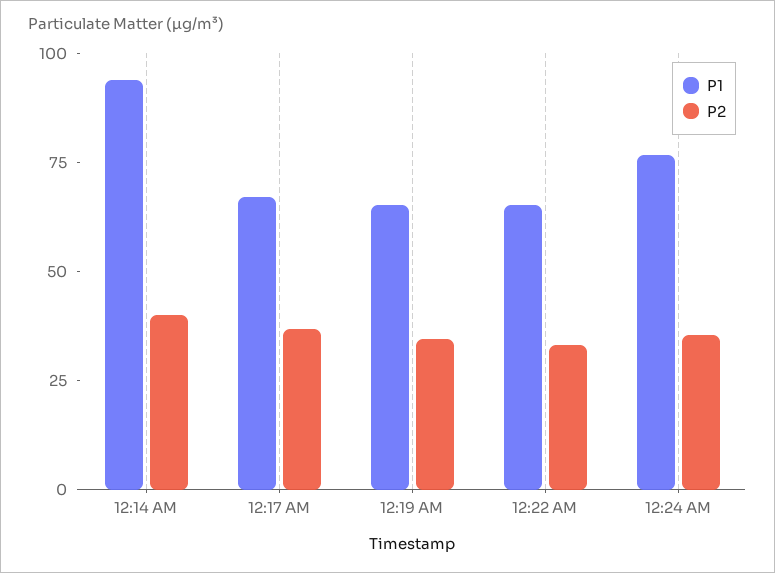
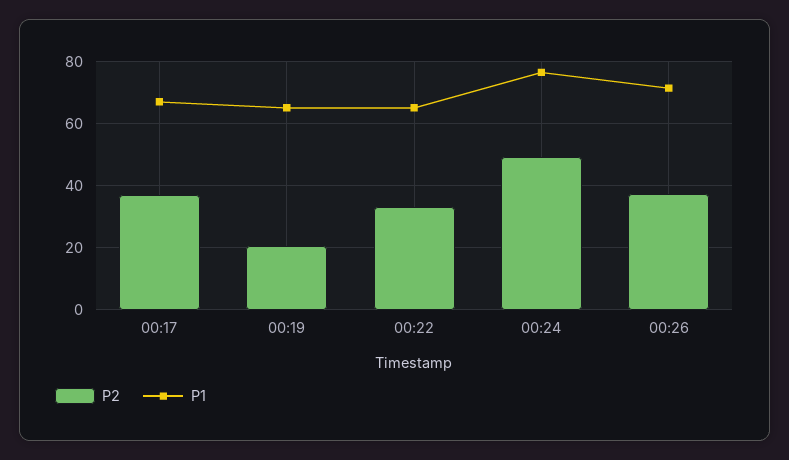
P1, 12:14 AM: 95 -> none
P2, 12:14 AM: 40 -> none
P2, 12:19 AM: 35 -> 20
P2, 12:24 AM: 35 -> 50
P2, 00:26: none -> 38
P1, 00:26: none -> 72

